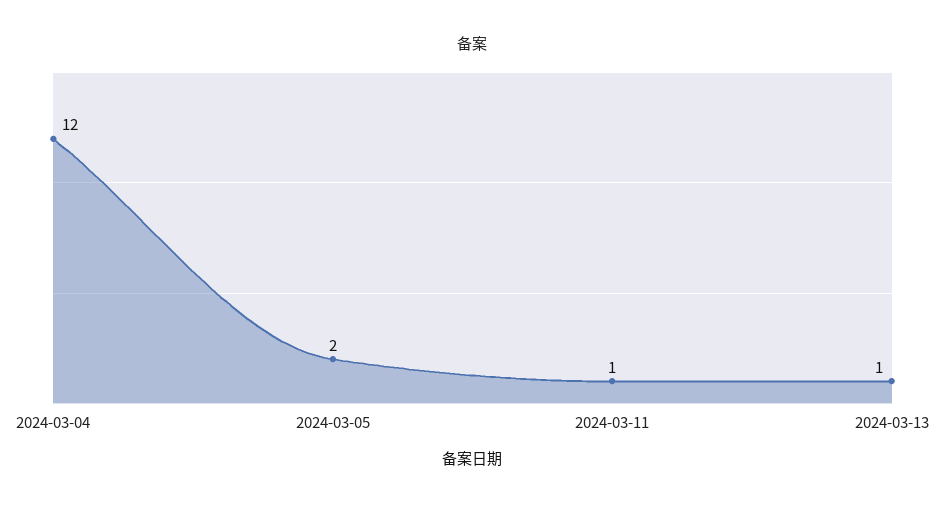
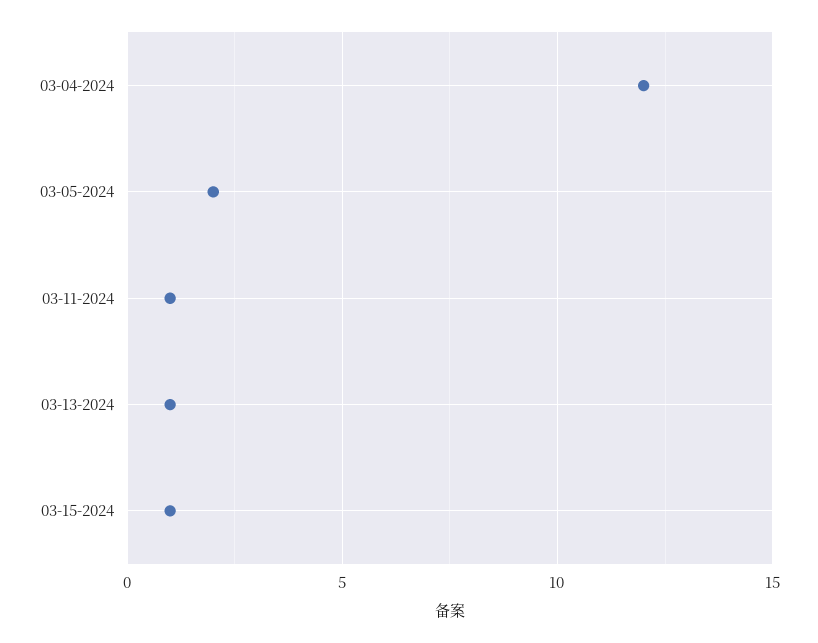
03-15-2024: none -> 1

